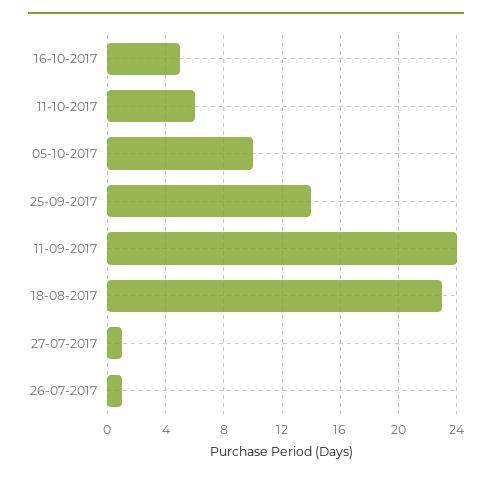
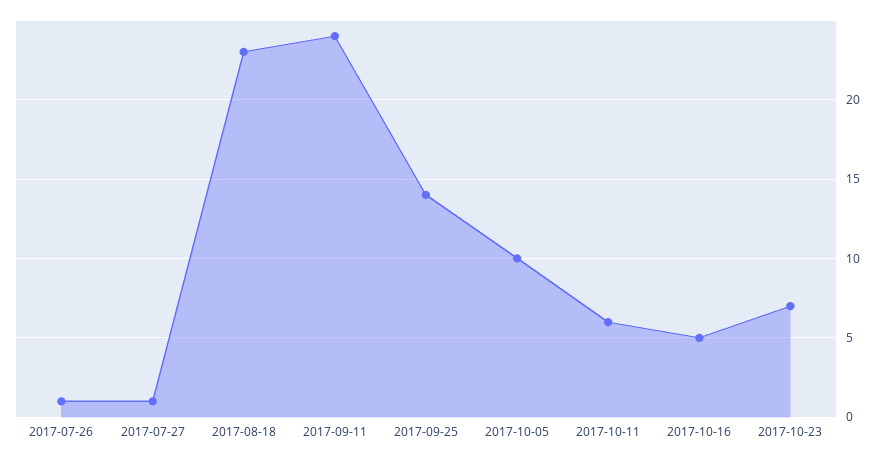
2017-10-23: none -> 7

